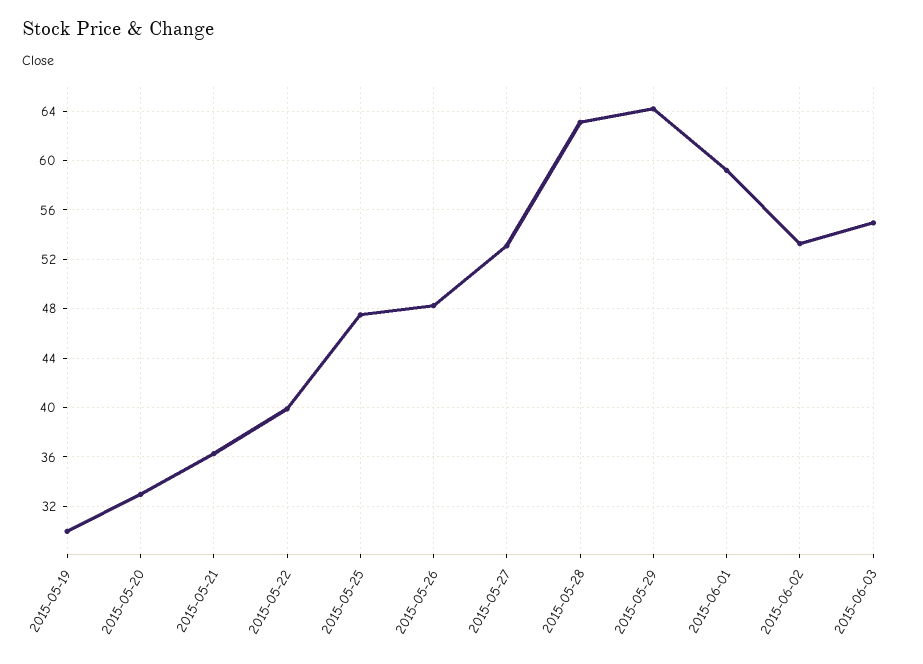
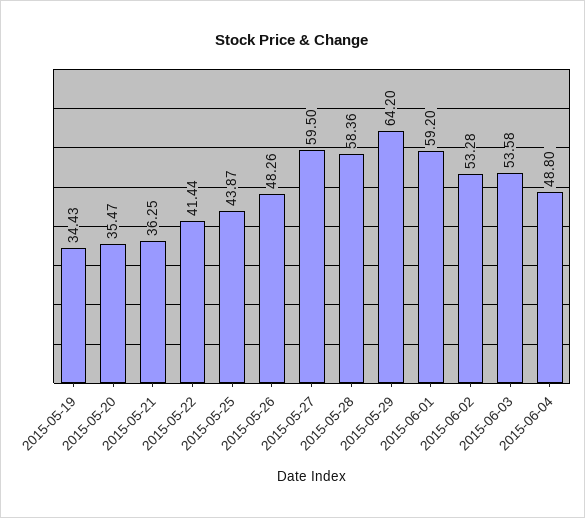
2015-05-19: 30 -> 34.43
2015-05-20: 33 -> 35.47
2015-05-22: 40 -> 41.44
2015-05-25: 47.5 -> 43.87
2015-05-27: 53 -> 59.5
2015-05-28: 63 -> 58.36
2015-06-03: 55 -> 53.58
2015-06-04: none -> 48.8

